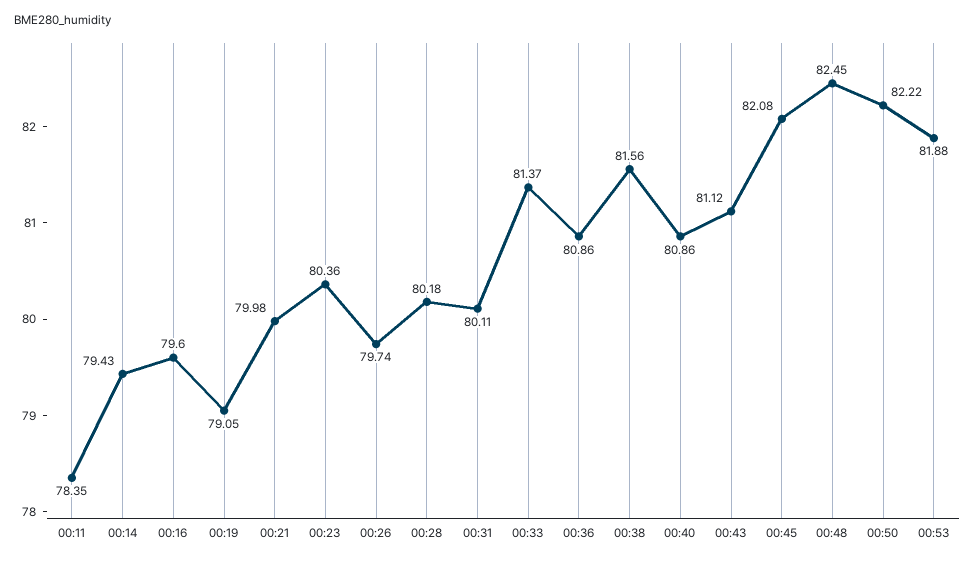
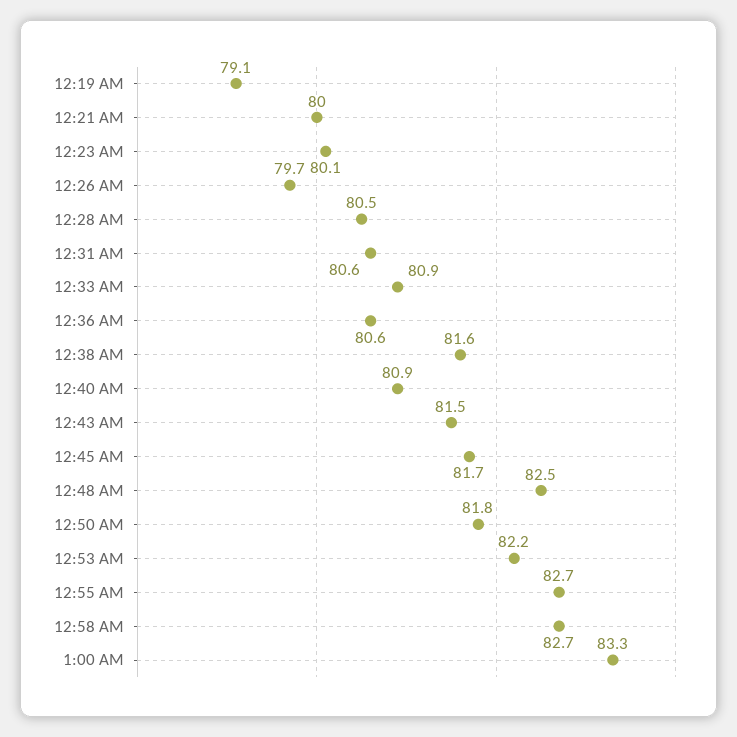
00:11: 78.35 -> none
00:14: 79.43 -> none
00:16: 79.6 -> none
00:23: 80.36 -> 80.1
00:28: 80.18 -> 80.5
00:31: 80.11 -> 80.6
00:33: 81.37 -> 80.9
00:36: 80.86 -> 80.6
00:43: 81.12 -> 81.5
00:45: 82.08 -> 81.7
00:50: 82.22 -> 81.8
00:53: 81.88 -> 82.2
12:55 AM: none -> 82.7
12:58 AM: none -> 82.7
1:00 AM: none -> 83.3

